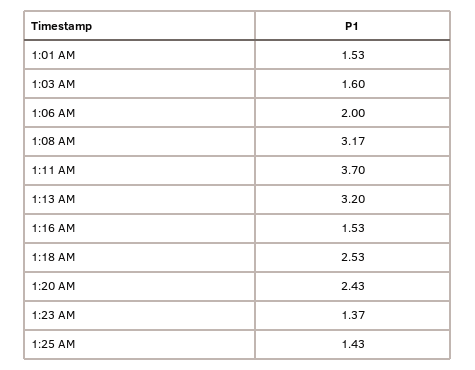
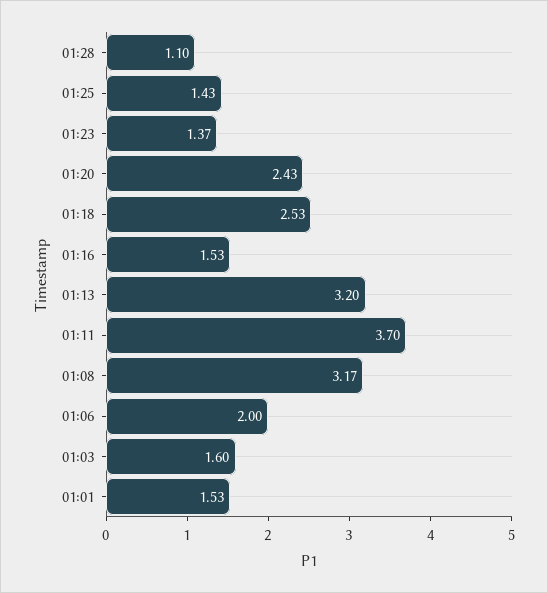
01:28: none -> 1.1

